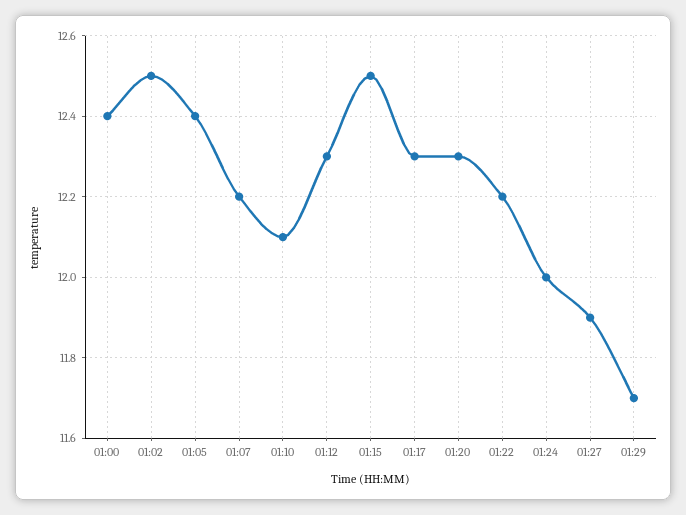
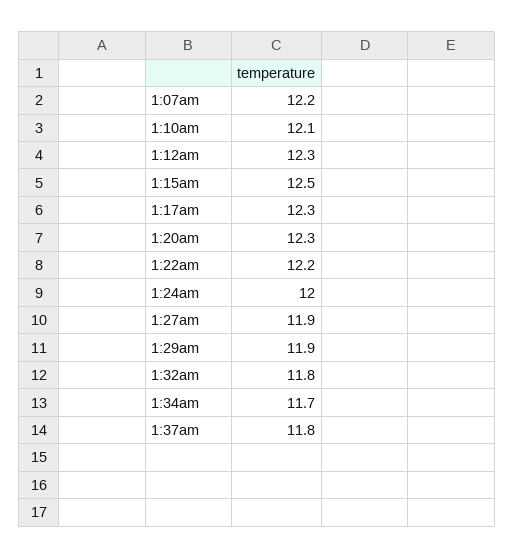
01:00: 12.4 -> none
01:02: 12.5 -> none
01:05: 12.4 -> none
01:29: 11.7 -> 11.9
1:32am: none -> 11.8
1:34am: none -> 11.7
1:37am: none -> 11.8

